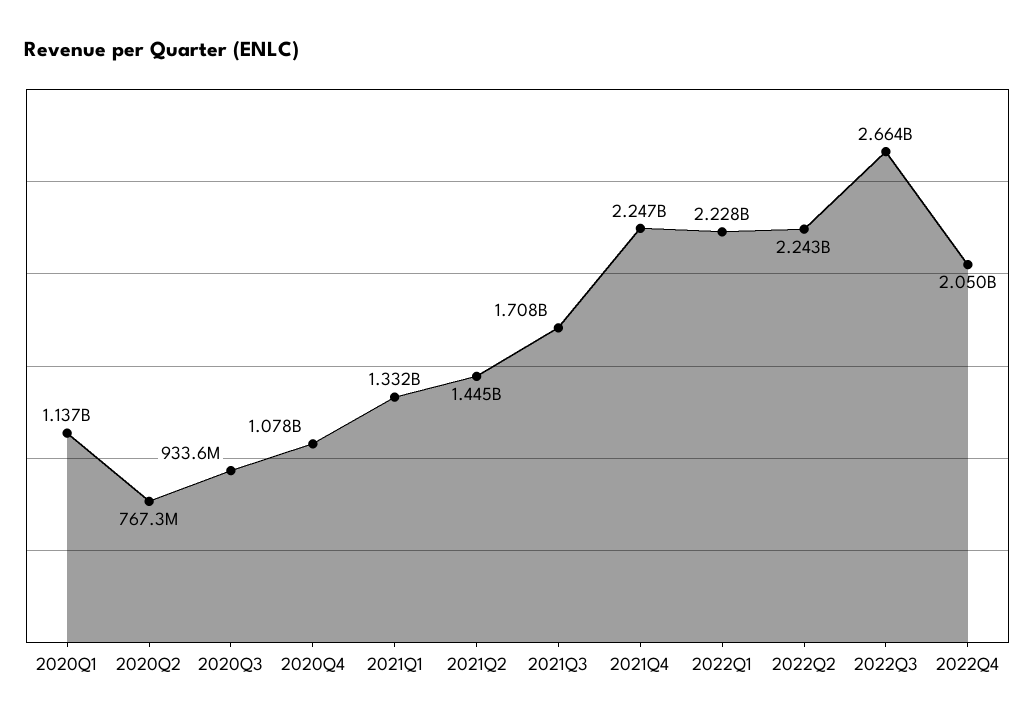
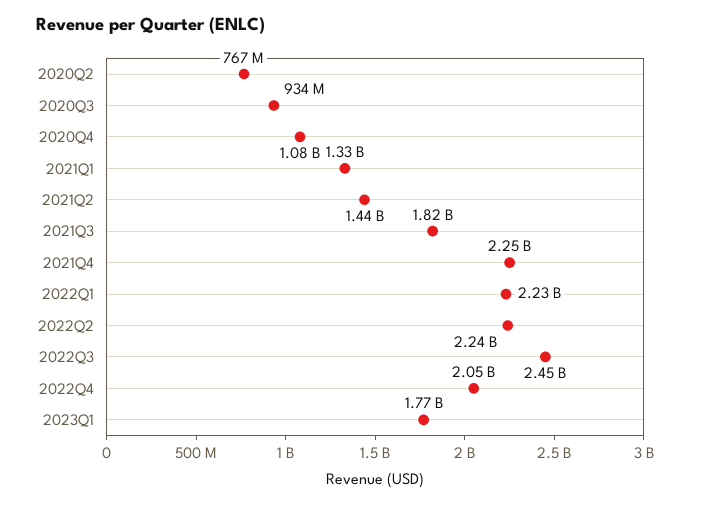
2020Q1: 1137000000 -> none
2021Q3: 1708000000 -> 1820000000
2022Q3: 2664000000 -> 2450000000
2023Q1: none -> 1770000000

